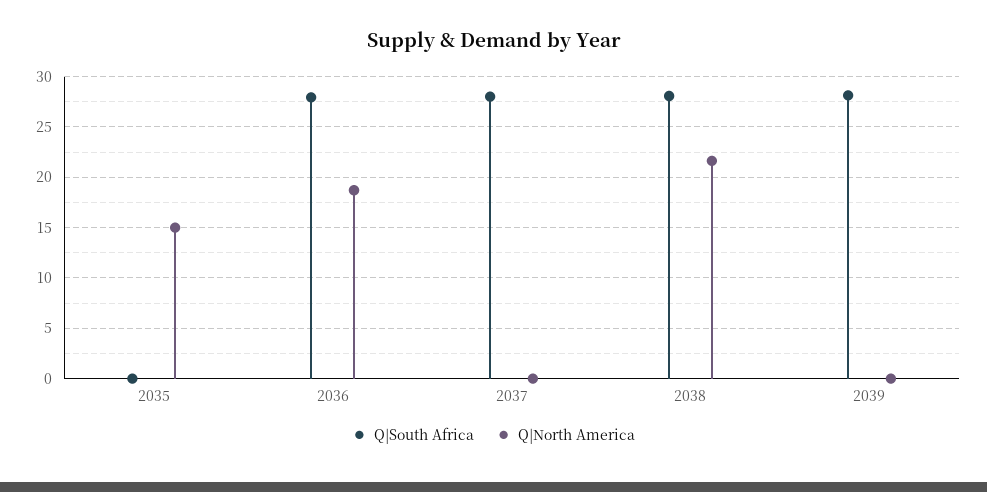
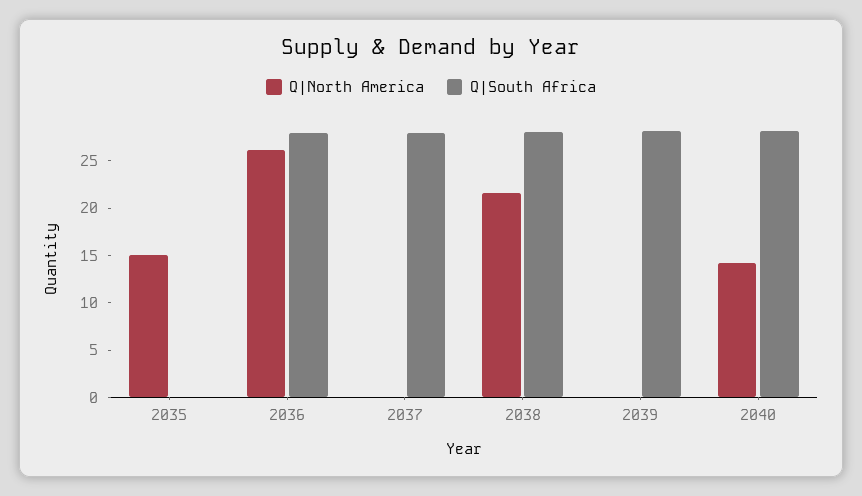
Q|North America, 2036: 19 -> 26
Q|North America, 2040: none -> 14
Q|South Africa, 2040: none -> 28

